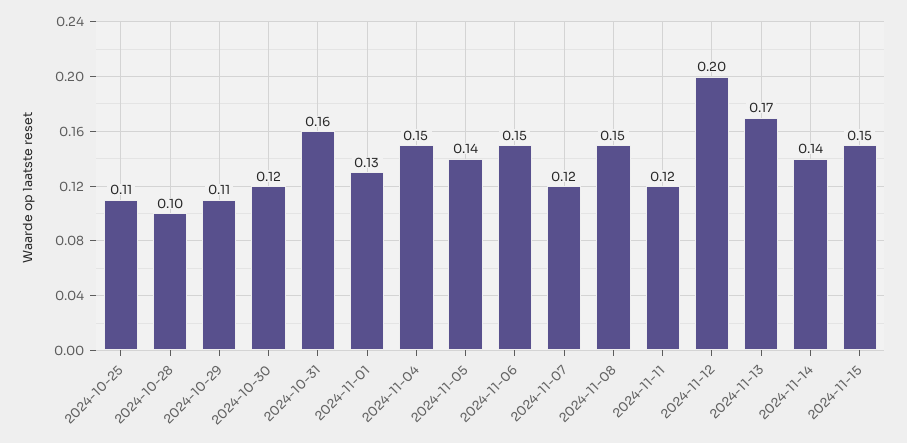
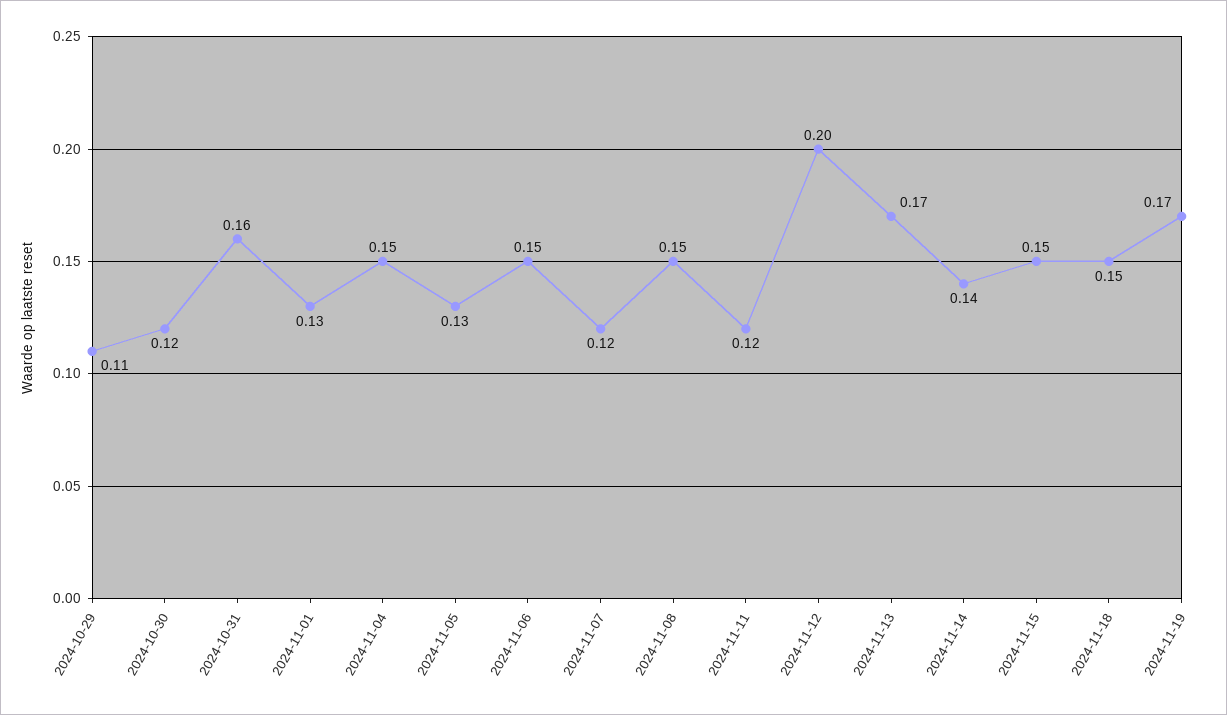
2024-10-25: 0.11 -> none
2024-10-28: 0.1 -> none
2024-11-05: 0.14 -> 0.13
2024-11-18: none -> 0.15
2024-11-19: none -> 0.17

